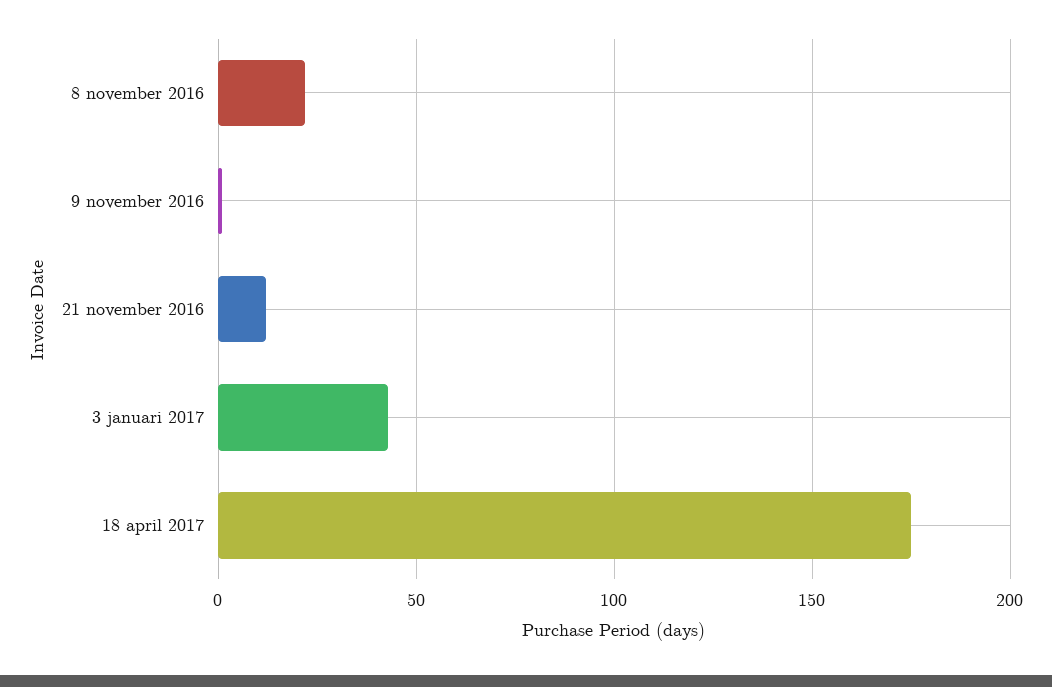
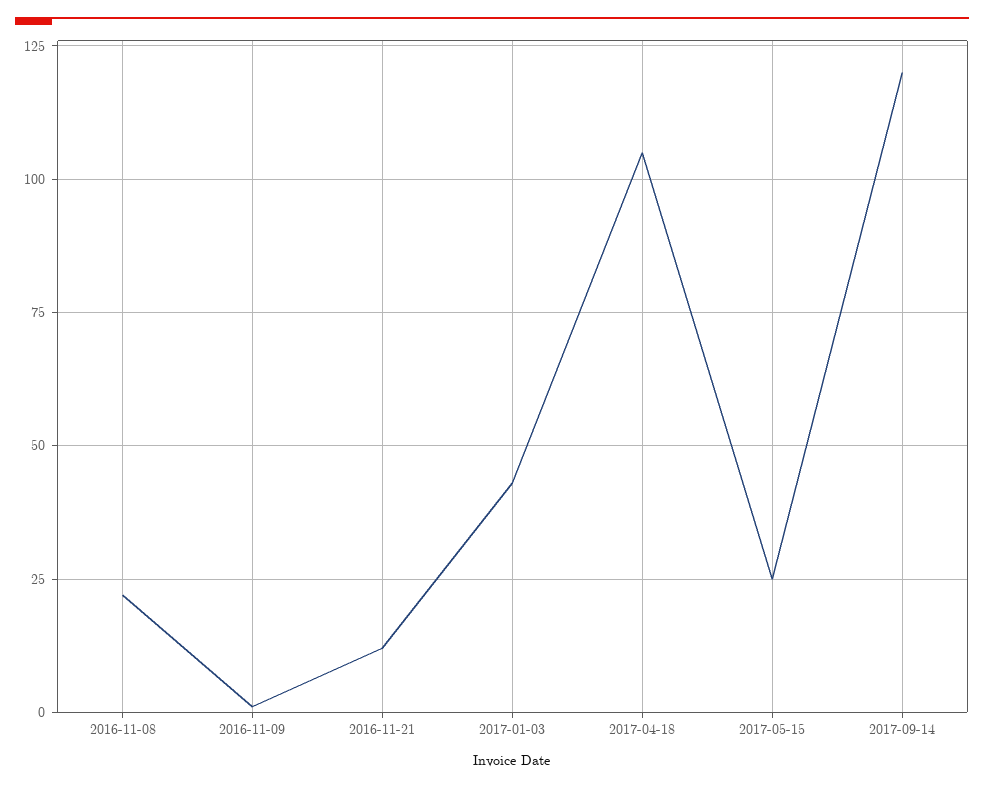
18 april 2017: 175 -> 105
2017-05-15: none -> 25
2017-09-14: none -> 120

